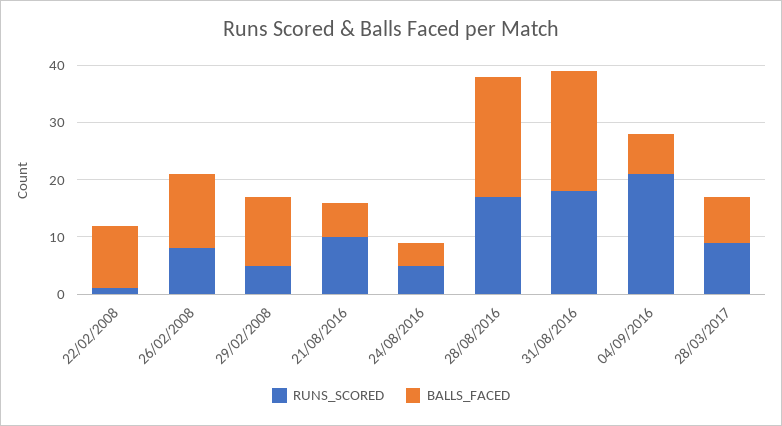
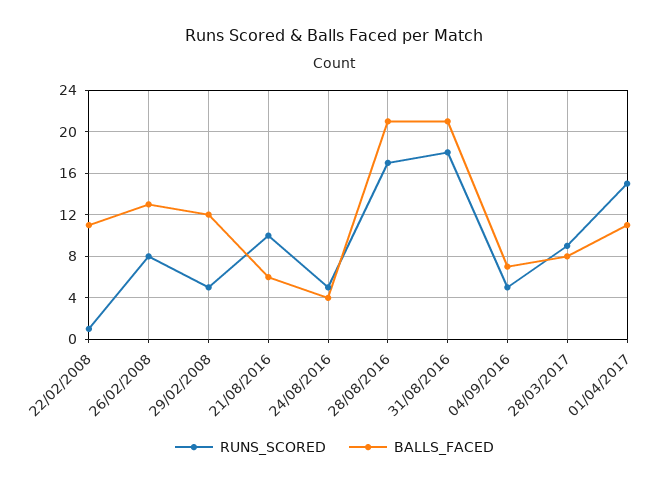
RUNS_SCORED, 04/09/2016: 20 -> 5
RUNS_SCORED, 01/04/2017: none -> 15
BALLS_FACED, 01/04/2017: none -> 11

